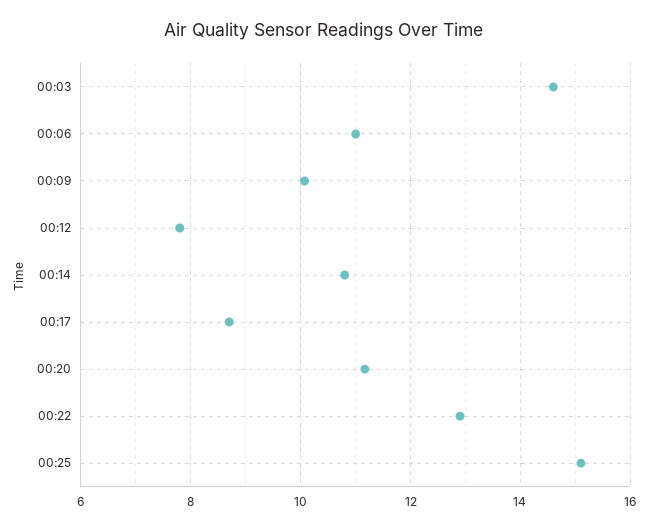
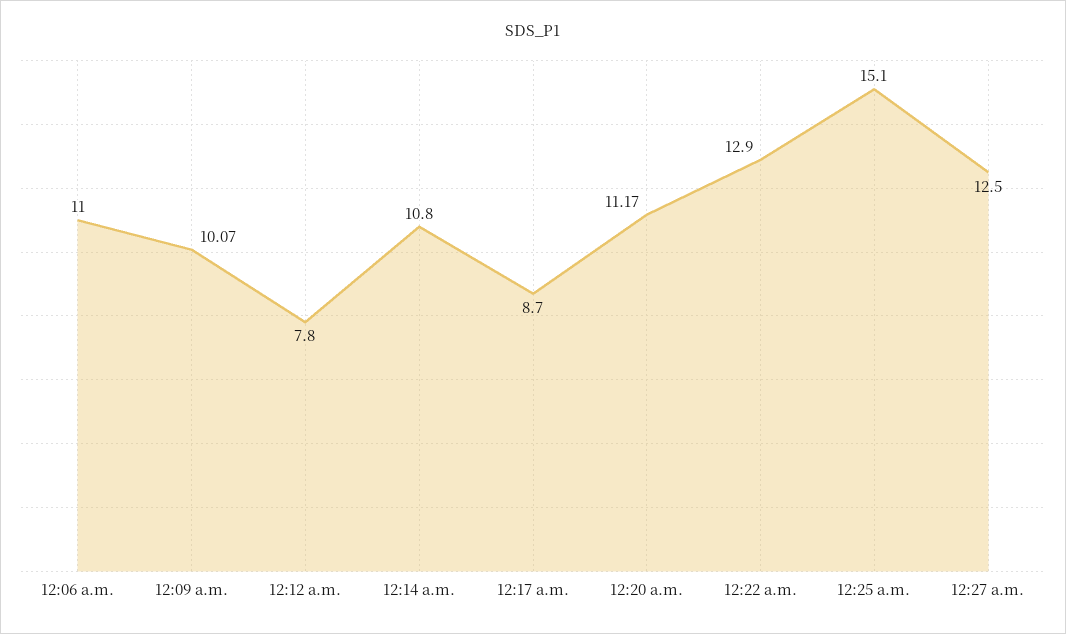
00:03: 14.6 -> none
12:27 a.m.: none -> 12.5

